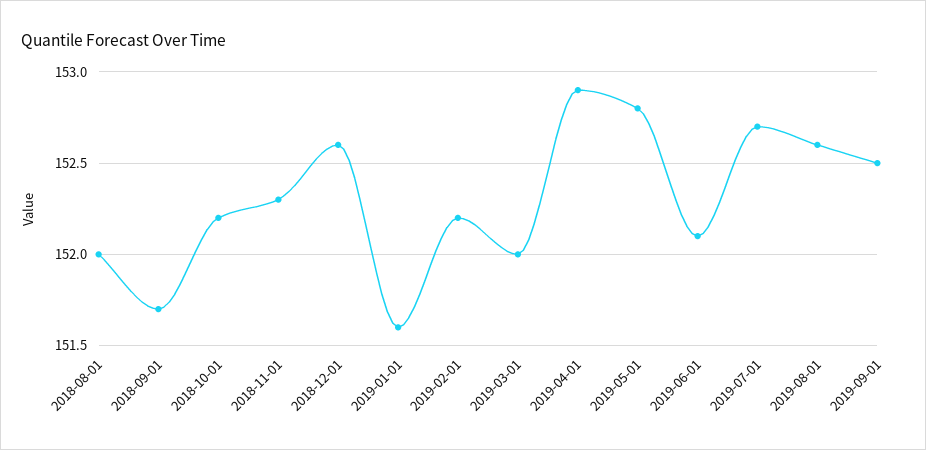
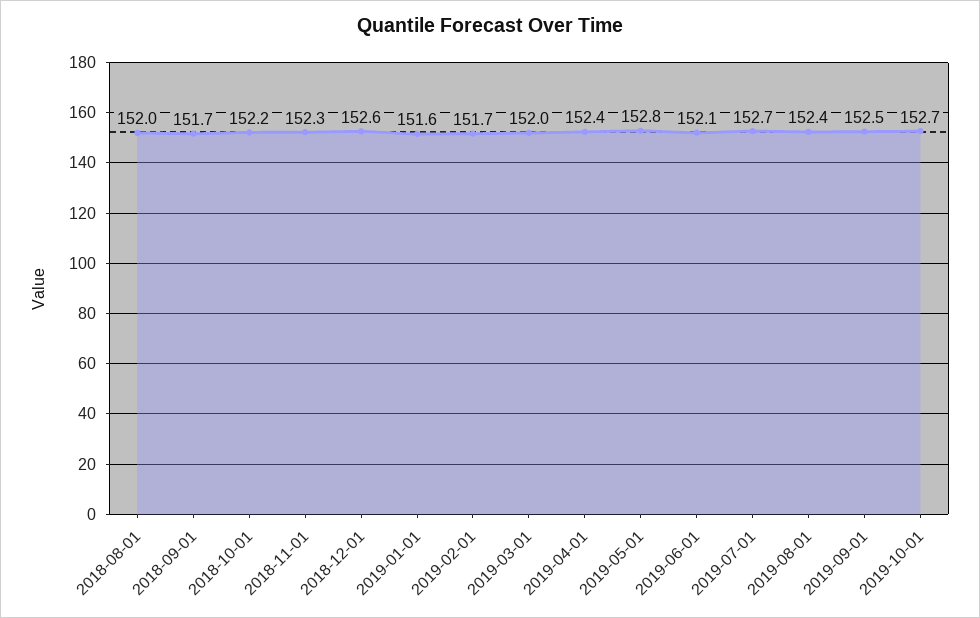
2019-02-01: 152.2 -> 151.7
2019-04-01: 152.9 -> 152.4
2019-08-01: 152.6 -> 152.4
2019-10-01: none -> 152.7

